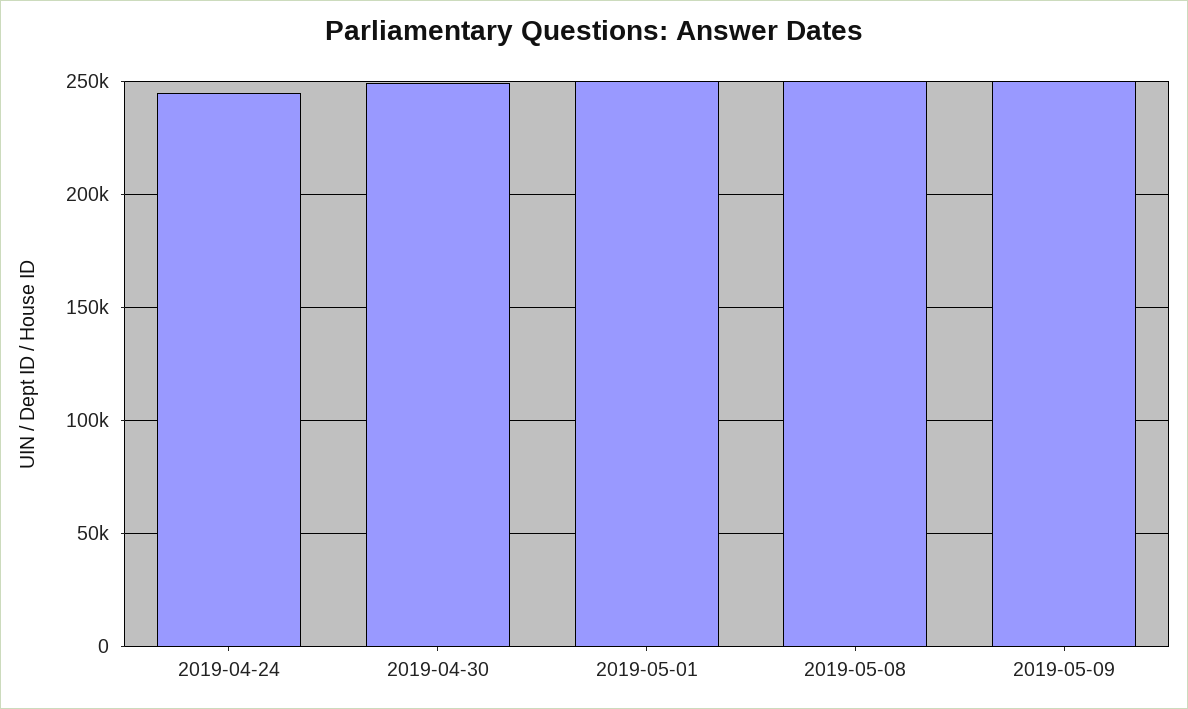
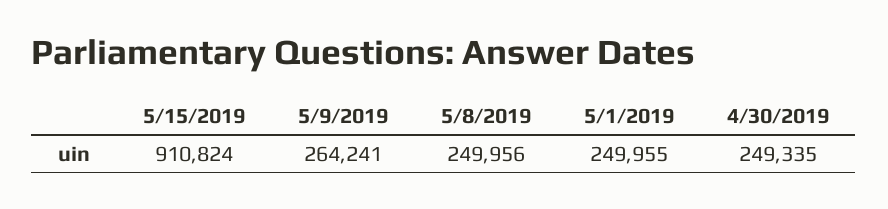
2019-04-24: 245000 -> none
2019-05-09: 250000 -> 264241
5/15/2019: none -> 910824

